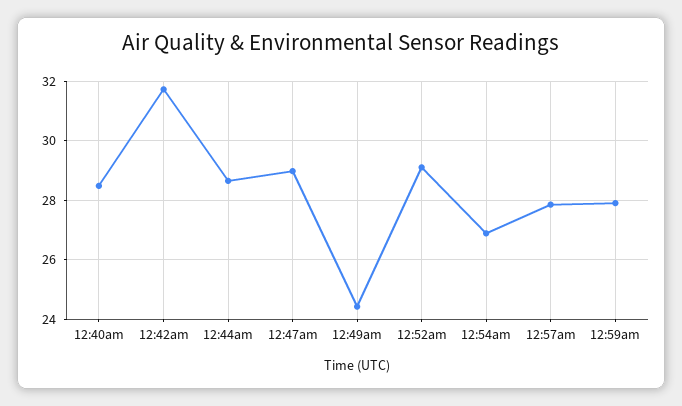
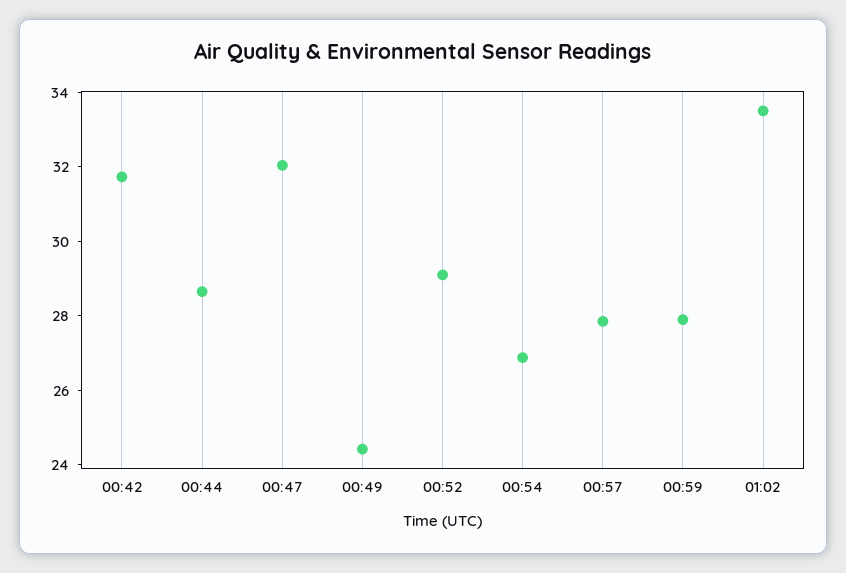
12:40am: 28.5 -> none
12:47am: 29 -> 32
01:02: none -> 33.5

